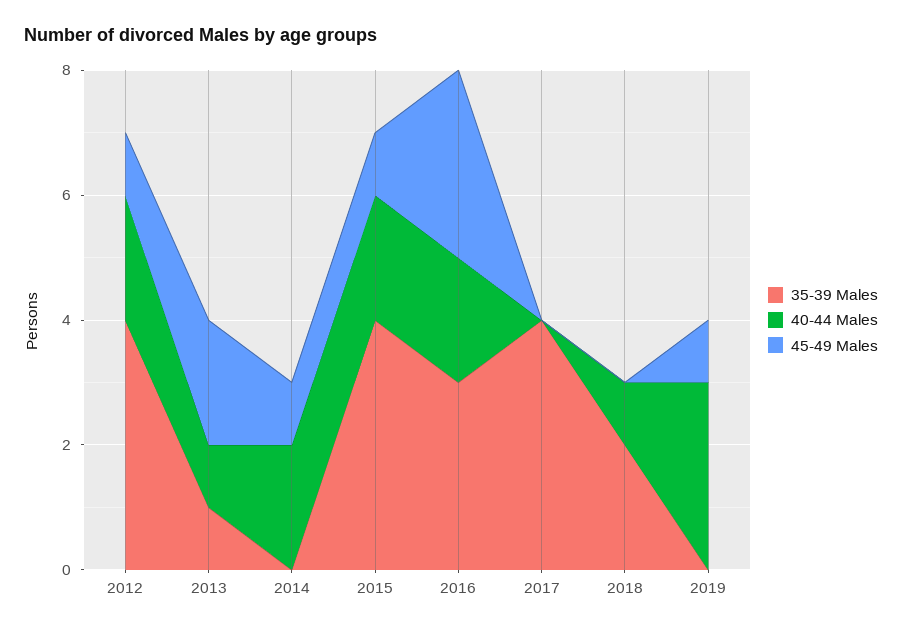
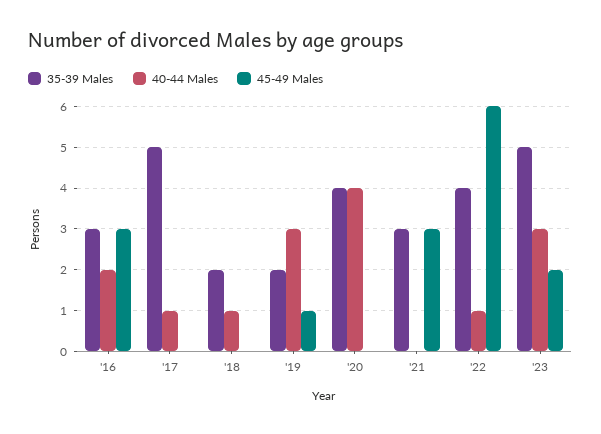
35-39 Males, 2012: 4 -> none
40-44 Males, 2012: 2 -> none
45-49 Males, 2012: 1 -> none
35-39 Males, 2013: 1 -> none
40-44 Males, 2013: 1 -> none
45-49 Males, 2013: 2 -> none
35-39 Males, 2014: 0 -> none
40-44 Males, 2014: 2 -> none
45-49 Males, 2014: 1 -> none
35-39 Males, 2015: 4 -> none
40-44 Males, 2015: 2 -> none
45-49 Males, 2015: 1 -> none
35-39 Males, 2017: 4 -> 5
40-44 Males, 2017: 0 -> 1
35-39 Males, 2019: 0 -> 2
35-39 Males, '20: none -> 4
40-44 Males, '20: none -> 4
45-49 Males, '20: none -> 0
35-39 Males, '21: none -> 3
40-44 Males, '21: none -> 0
45-49 Males, '21: none -> 3
35-39 Males, '22: none -> 4
40-44 Males, '22: none -> 1
45-49 Males, '22: none -> 6
35-39 Males, '23: none -> 5
40-44 Males, '23: none -> 3
45-49 Males, '23: none -> 2

